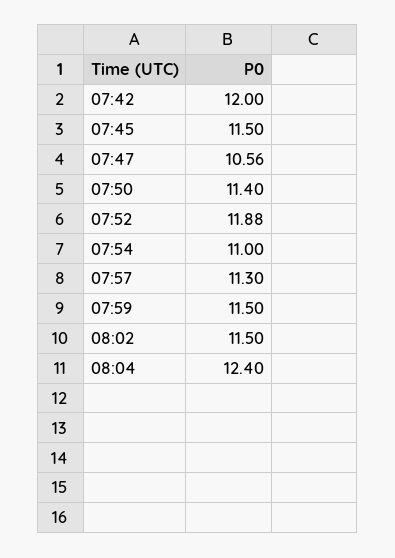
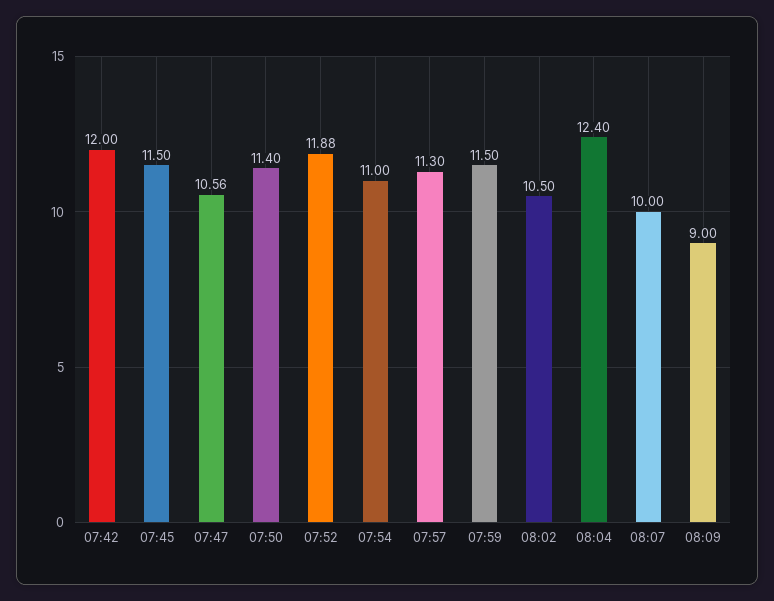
08:02: 11.5 -> 10.5
08:07: none -> 10
08:09: none -> 9

